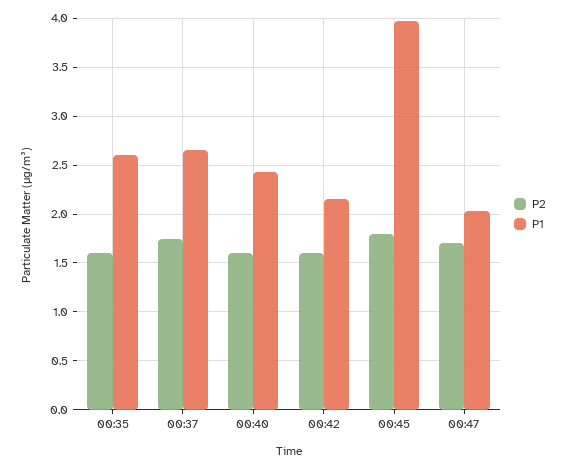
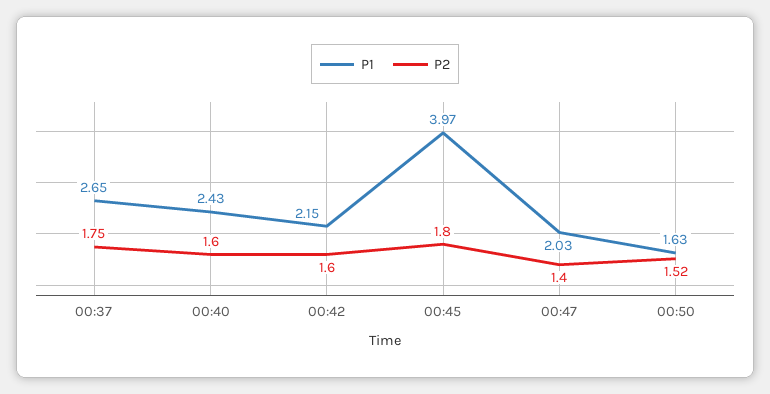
P2, 00:35: 1.6 -> none
P1, 00:35: 2.6 -> none
P2, 00:47: 1.7 -> 1.4
P1, 00:50: none -> 1.63
P2, 00:50: none -> 1.52

